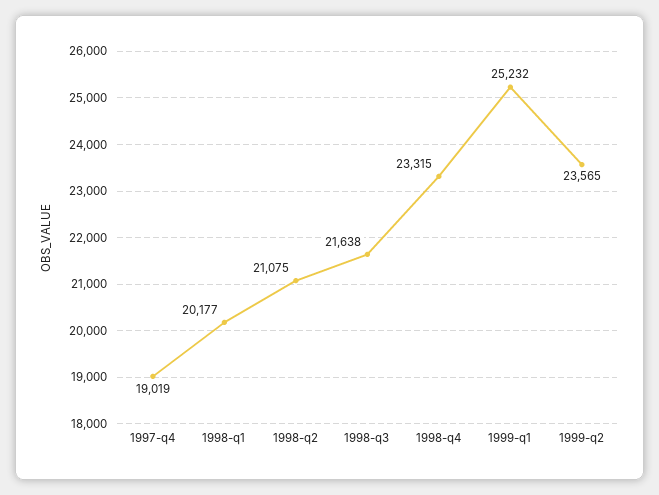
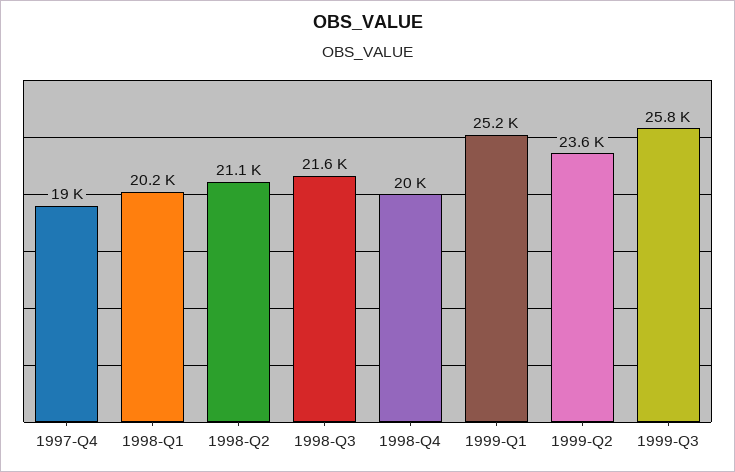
1998-q4: 23315 -> 20000
1999-Q3: none -> 25800

